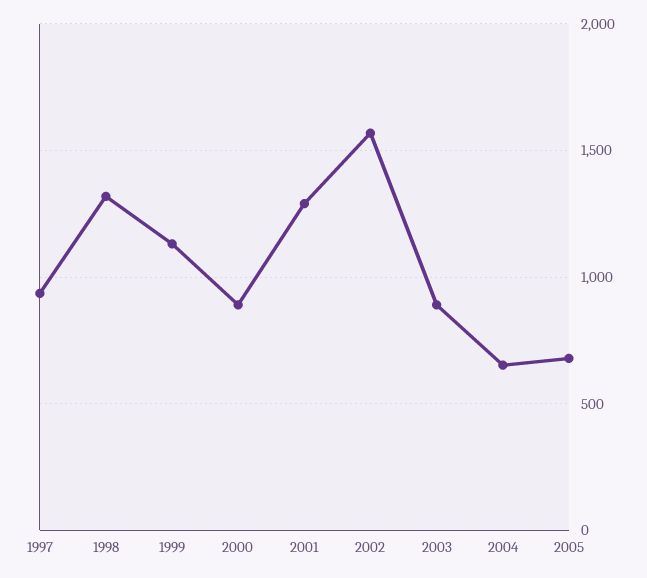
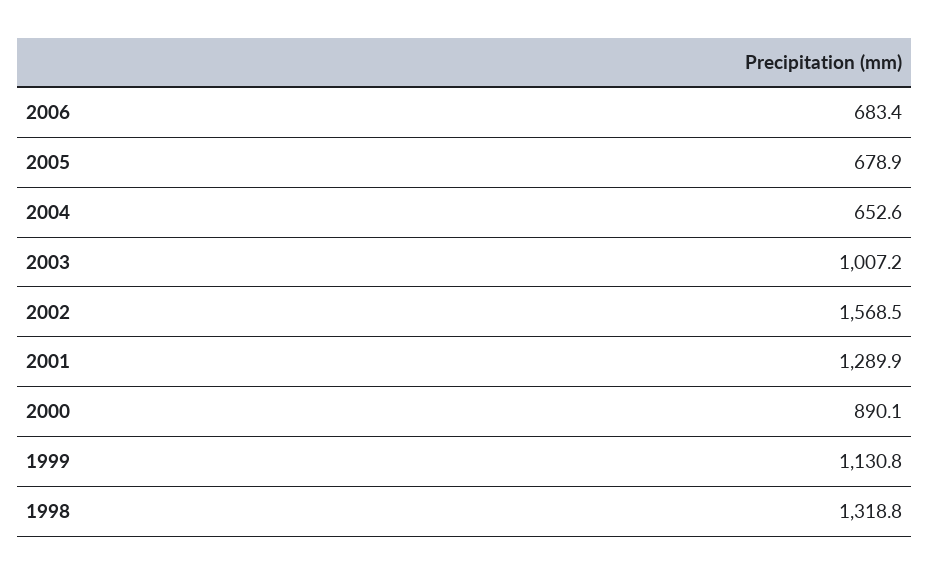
1997: 950 -> none
2003: 900 -> 1007.2
2006: none -> 683.4

